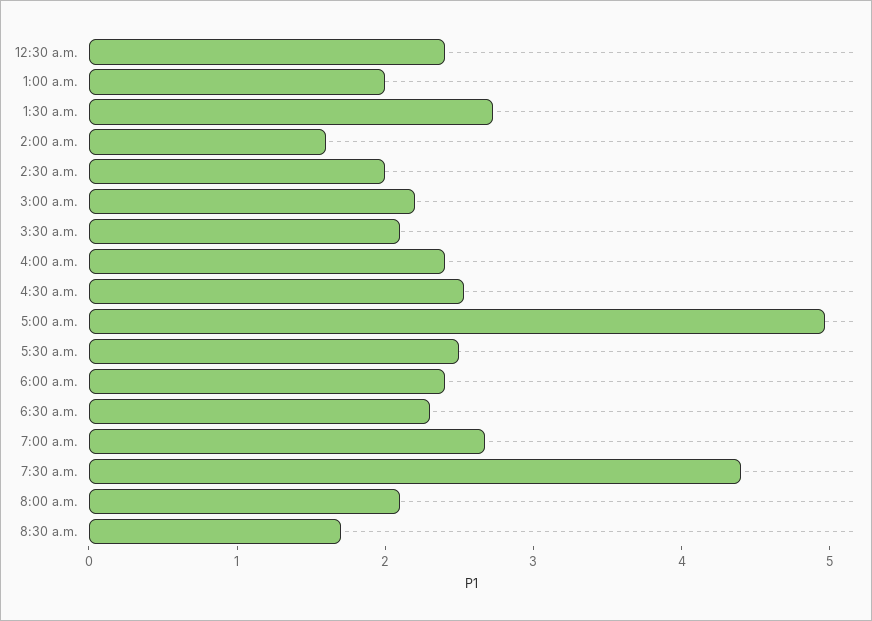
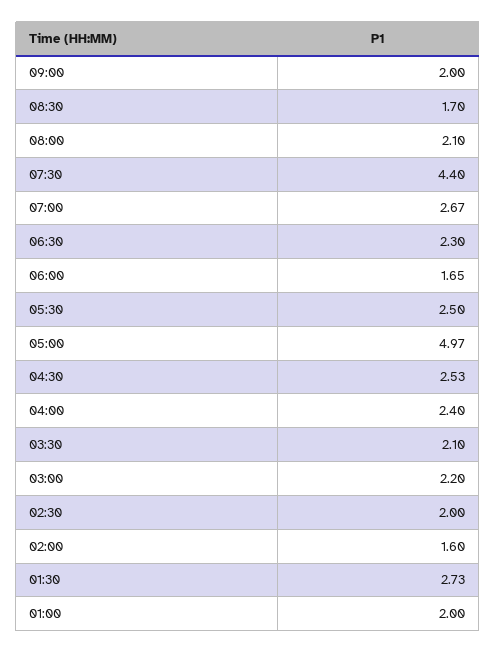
12:30 a.m.: 2.4 -> none
6:00 a.m.: 2.4 -> 1.65
09:00: none -> 2

